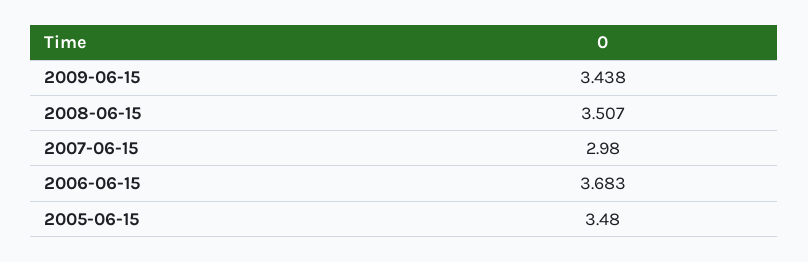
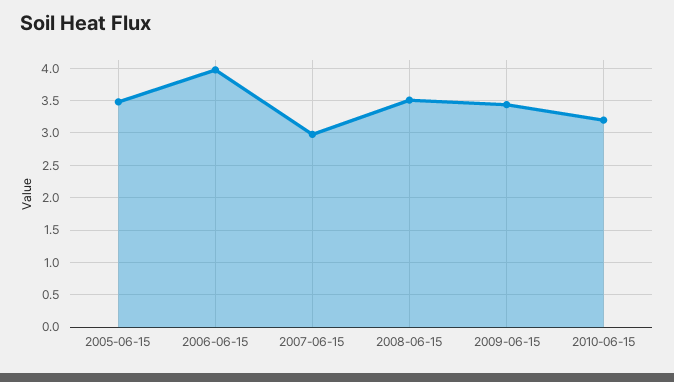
2006-06-15: 3.683 -> 4
2010-06-15: none -> 3.2

